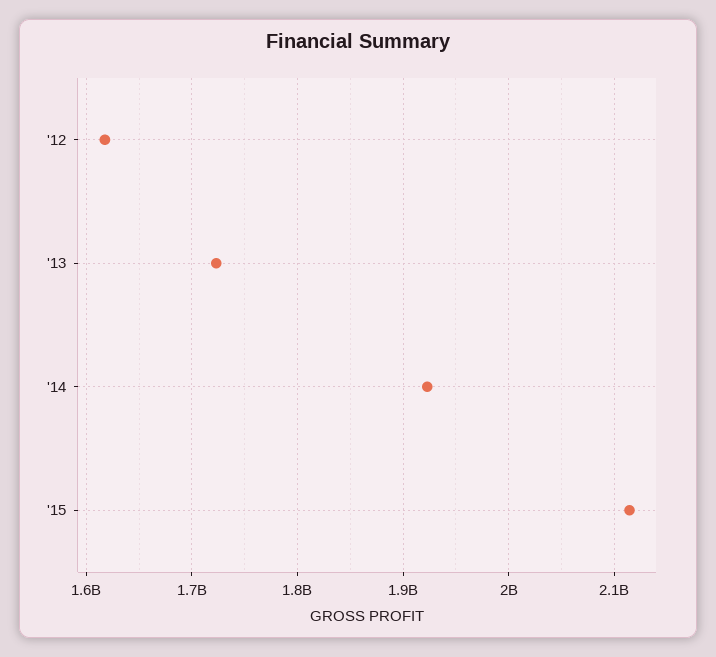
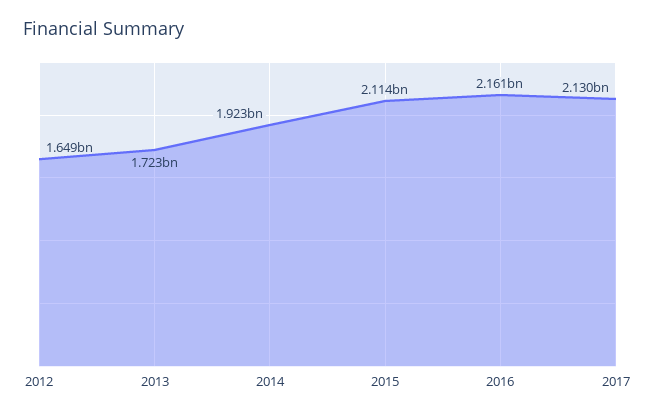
'12: 1620000000 -> 1649000000
2016: none -> 2161000000
2017: none -> 2130000000

